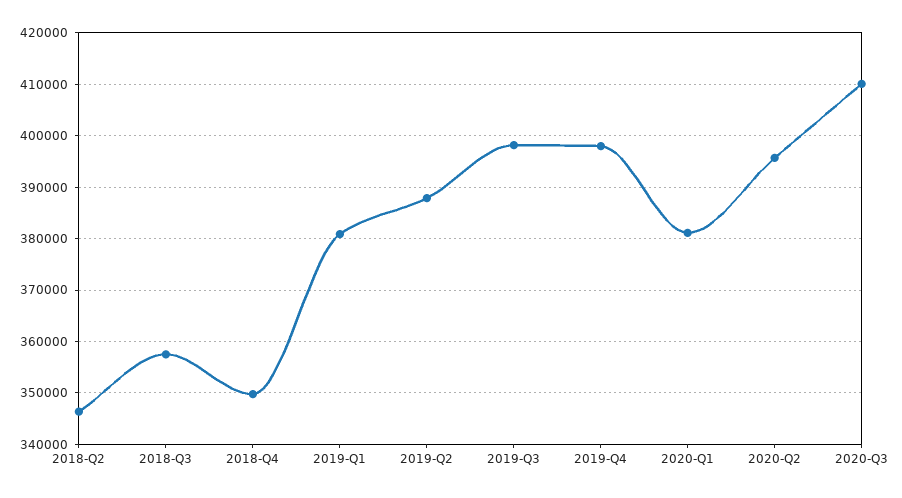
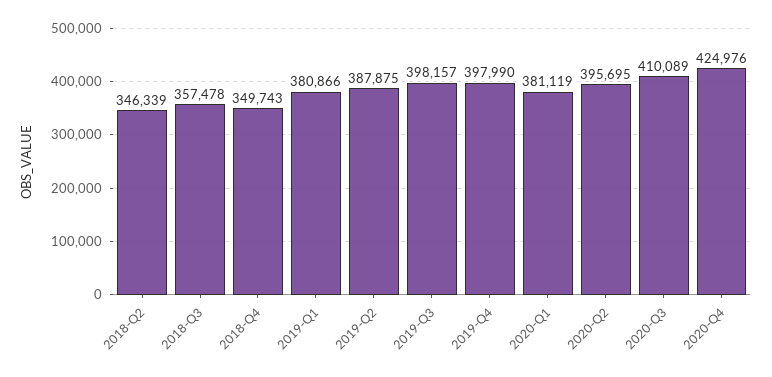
2020-Q4: none -> 424976

